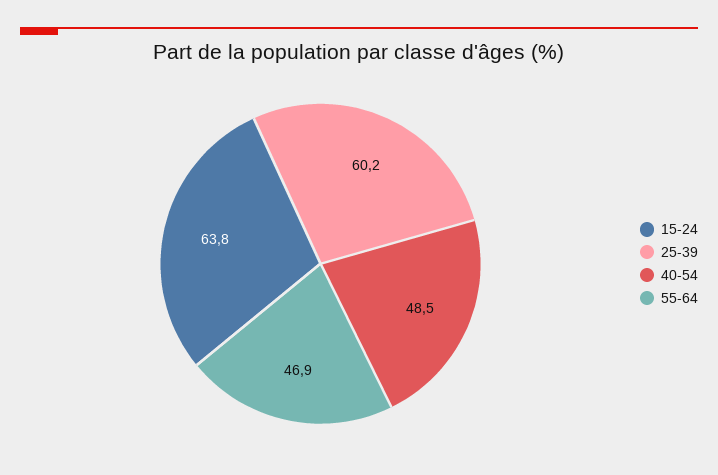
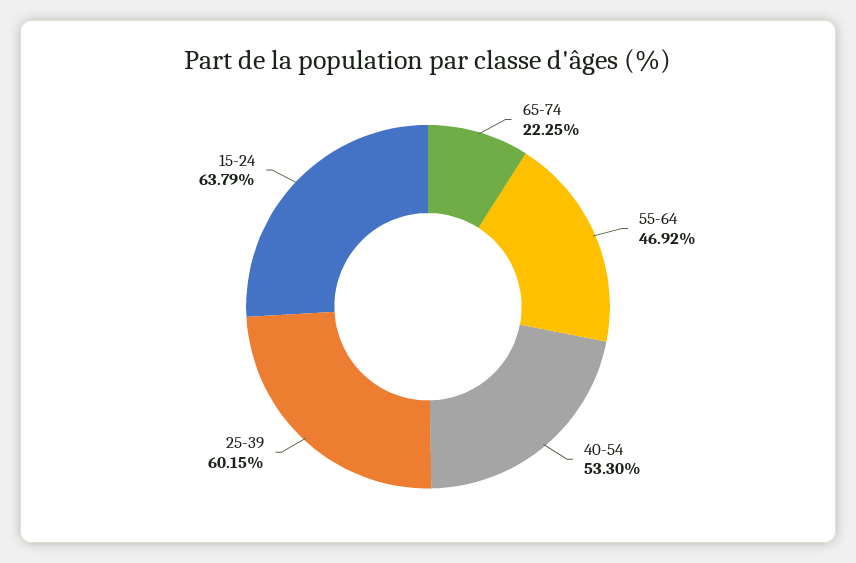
40-54: 48.5 -> 53.3
65-74: none -> 22.25

